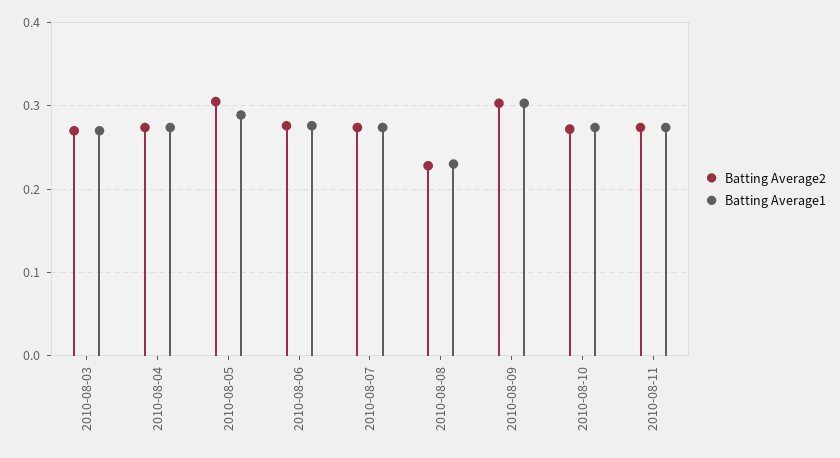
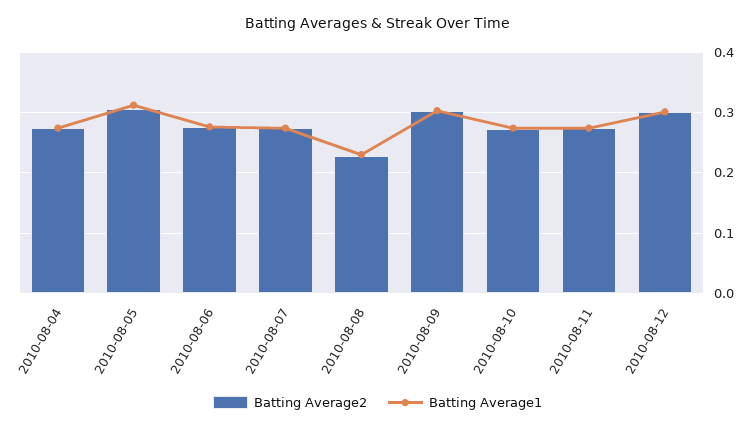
Batting Average2, 2010-08-03: 0.27 -> none
Batting Average1, 2010-08-03: 0.27 -> none
Batting Average1, 2010-08-05: 0.29 -> 0.31
Batting Average2, 2010-08-12: none -> 0.3
Batting Average1, 2010-08-12: none -> 0.3

